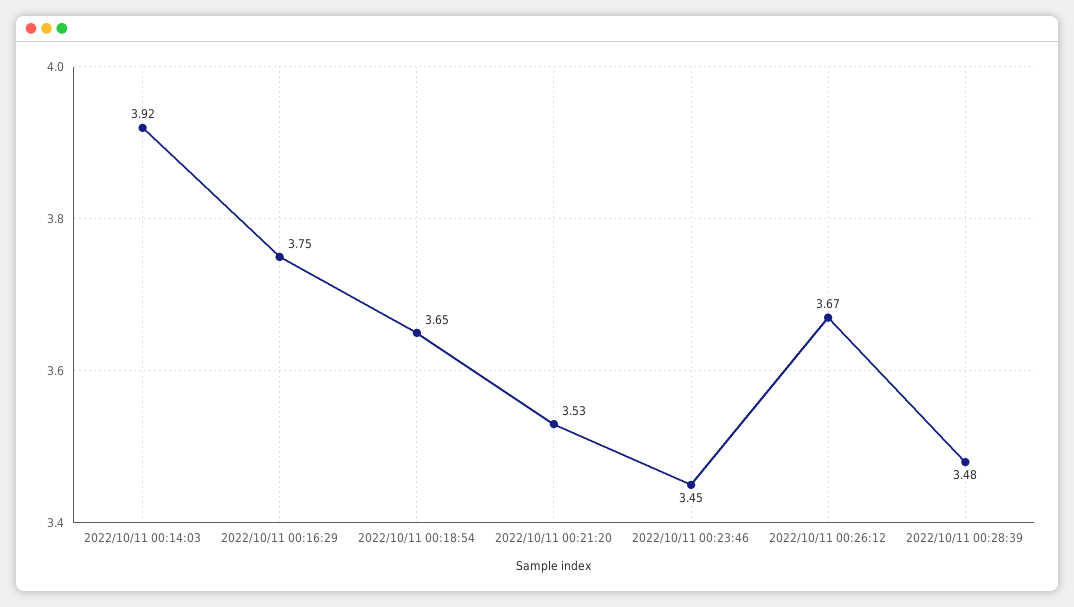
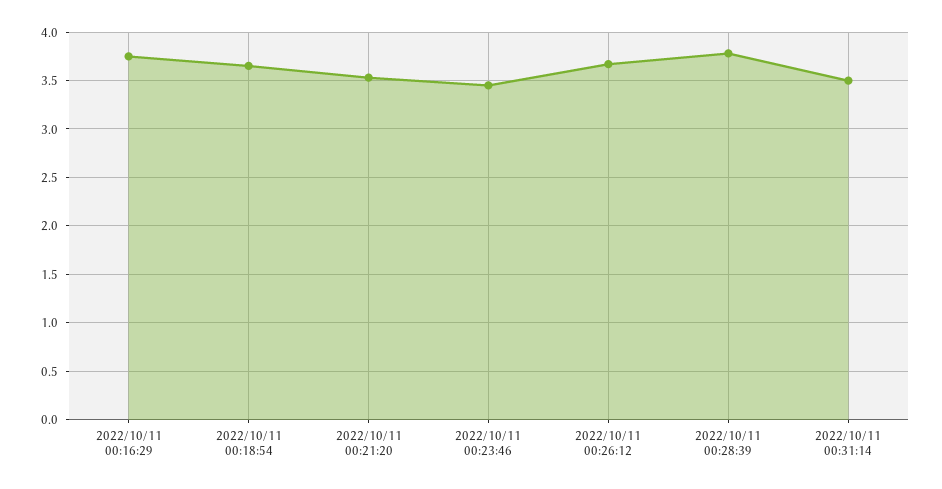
2022/10/11 00:14:03: 3.92 -> none
2022/10/11 00:28:39: 3.48 -> 3.8
2022/10/11 00:31:14: none -> 3.5

